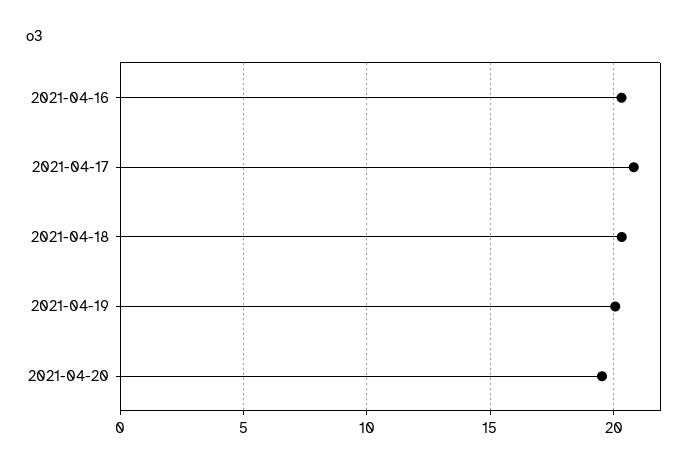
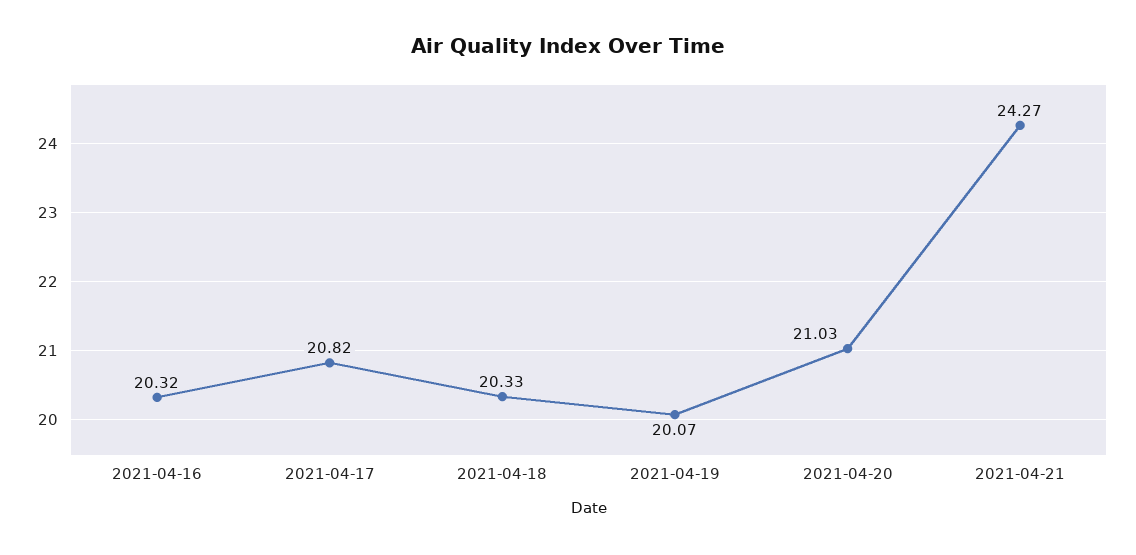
2021-04-20: 19.5 -> 21.03
2021-04-21: none -> 24.27

